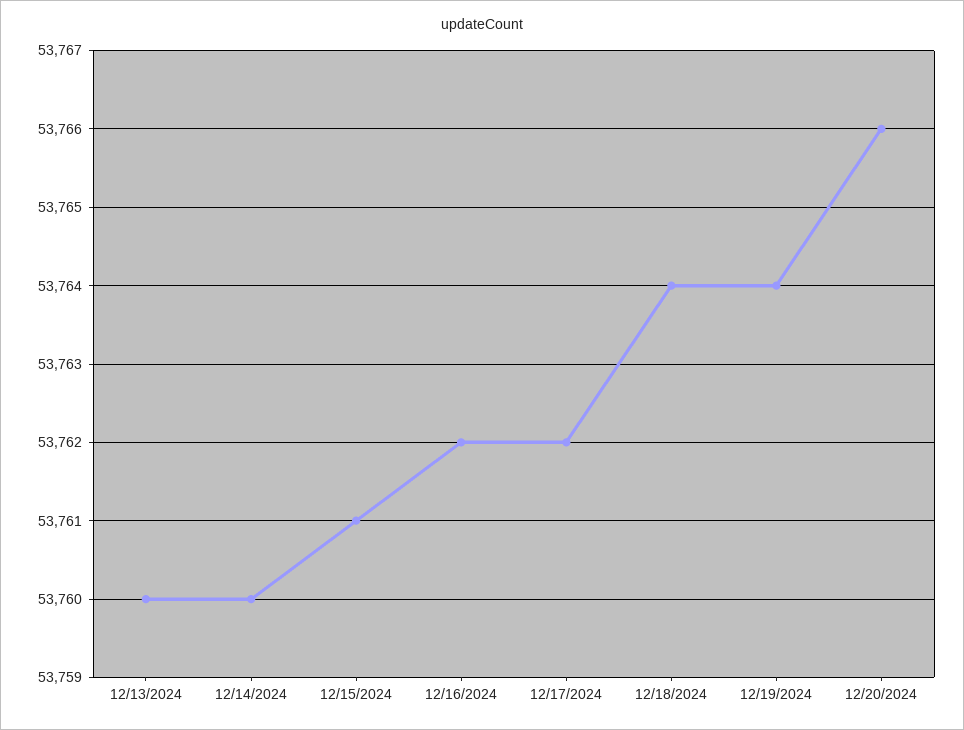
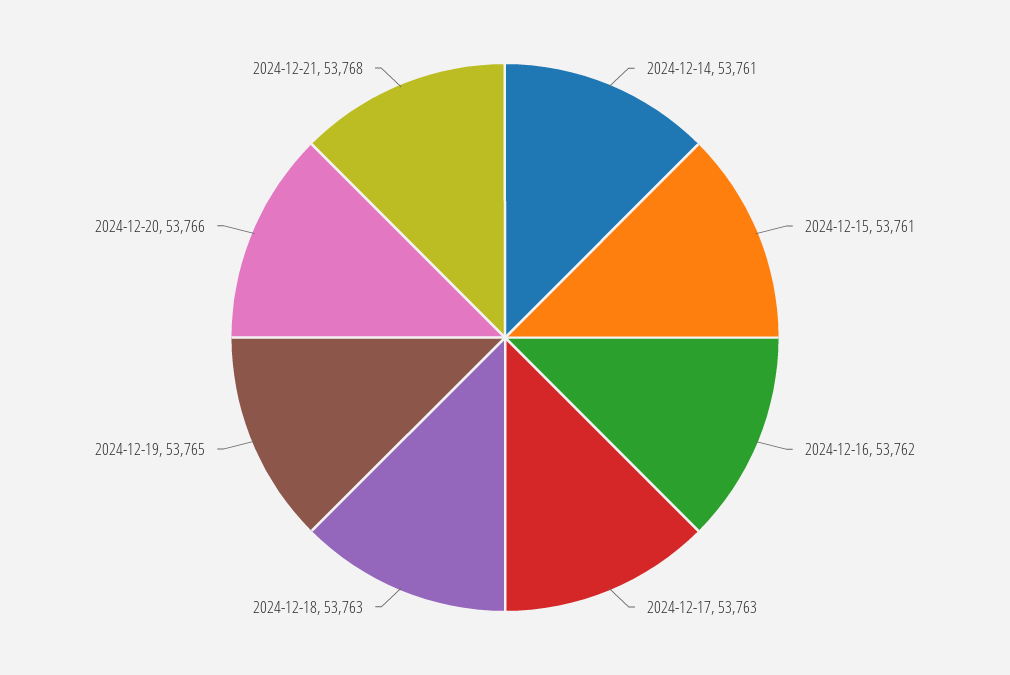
12/13/2024: 53760 -> none
12/14/2024: 53760 -> 53761
12/17/2024: 53762 -> 53763
12/18/2024: 53764 -> 53763
12/19/2024: 53764 -> 53765
2024-12-21: none -> 53768

